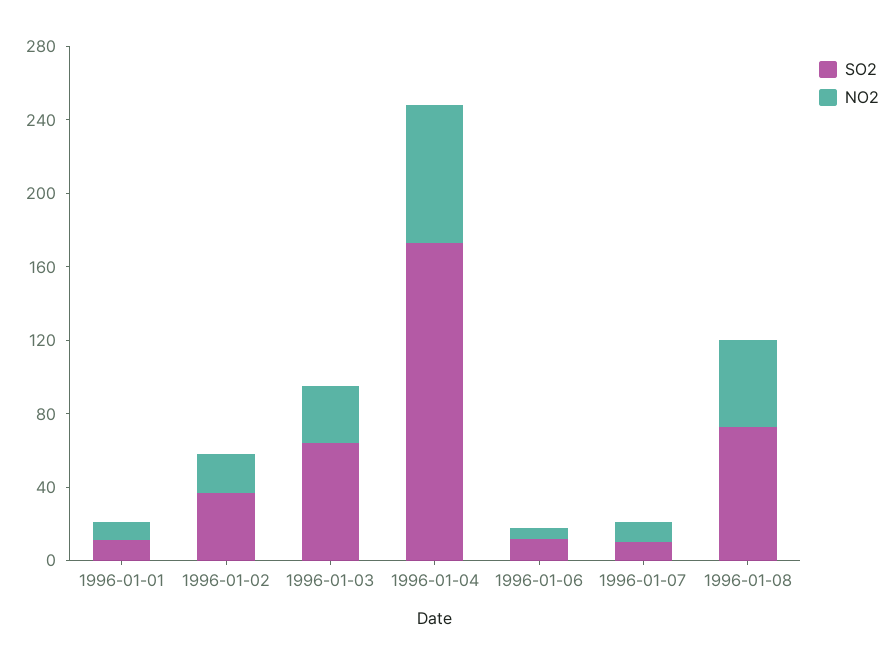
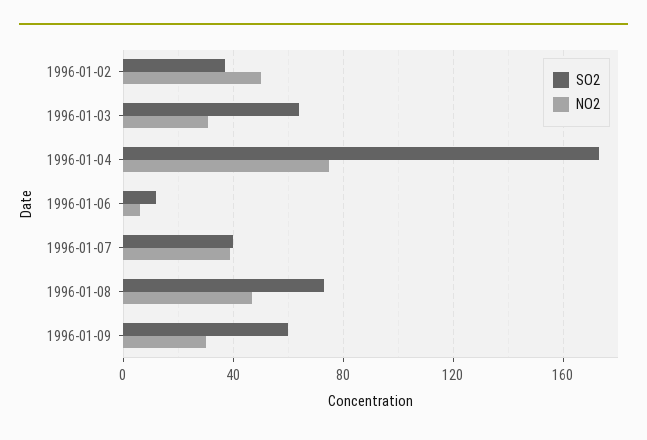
SO2, 1996-01-01: 10 -> none
NO2, 1996-01-01: 10 -> none
NO2, 1996-01-02: 20 -> 50
SO2, 1996-01-07: 10 -> 40
NO2, 1996-01-07: 10 -> 40
SO2, 1996-01-09: none -> 60
NO2, 1996-01-09: none -> 30

